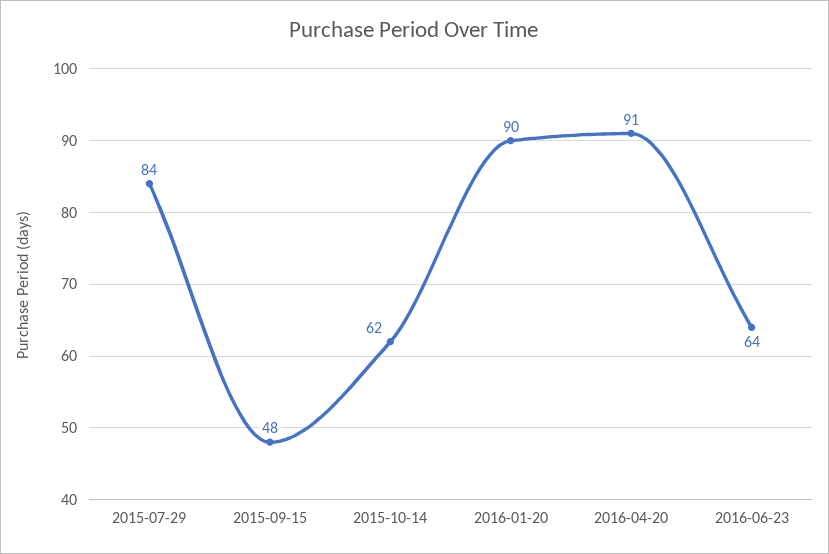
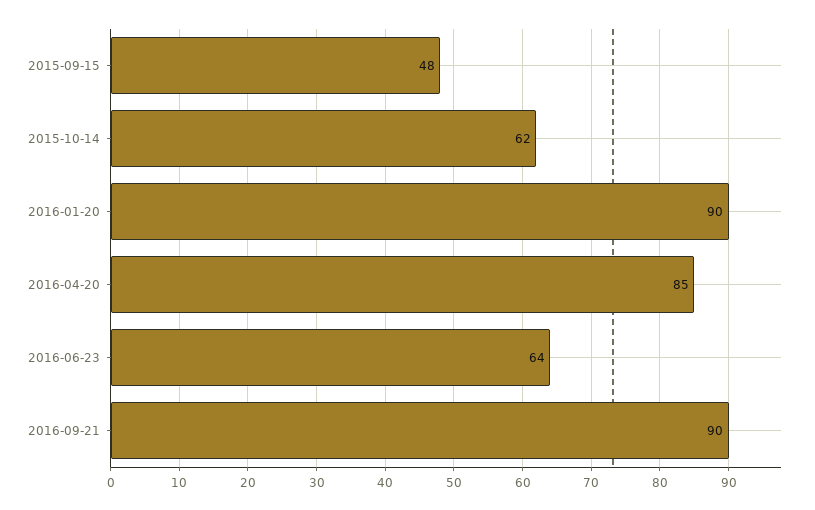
2015-07-29: 84 -> none
2016-04-20: 91 -> 85
2016-09-21: none -> 90

